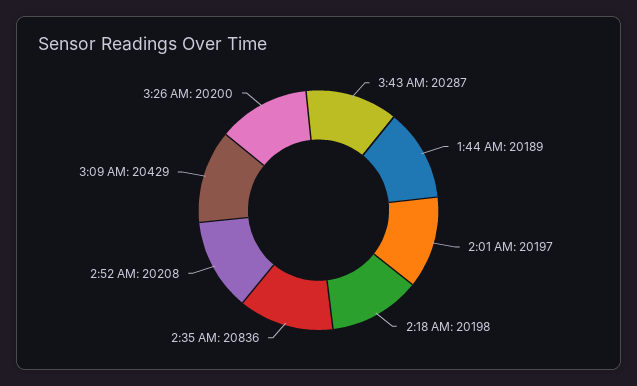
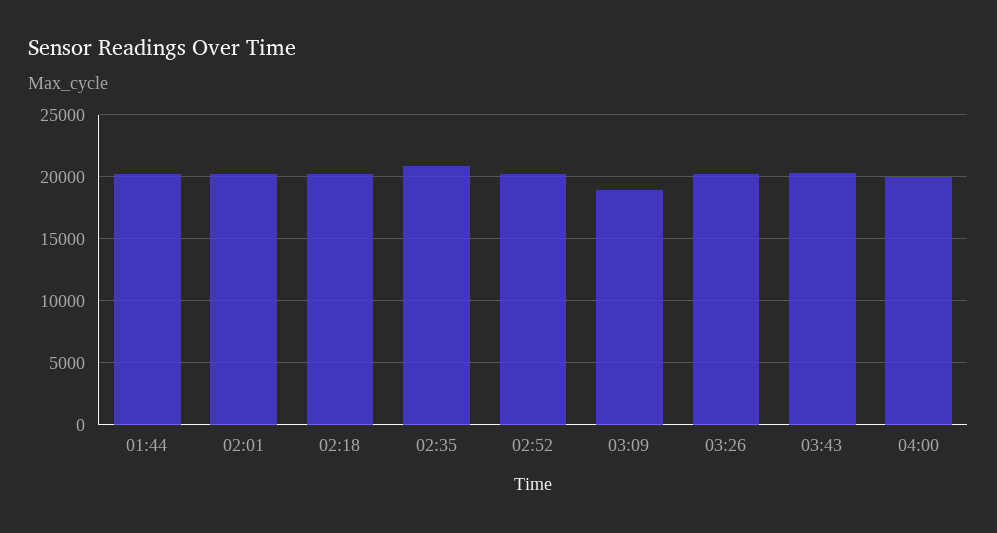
3:09 AM: 20429 -> 19000
04:00: none -> 20000

